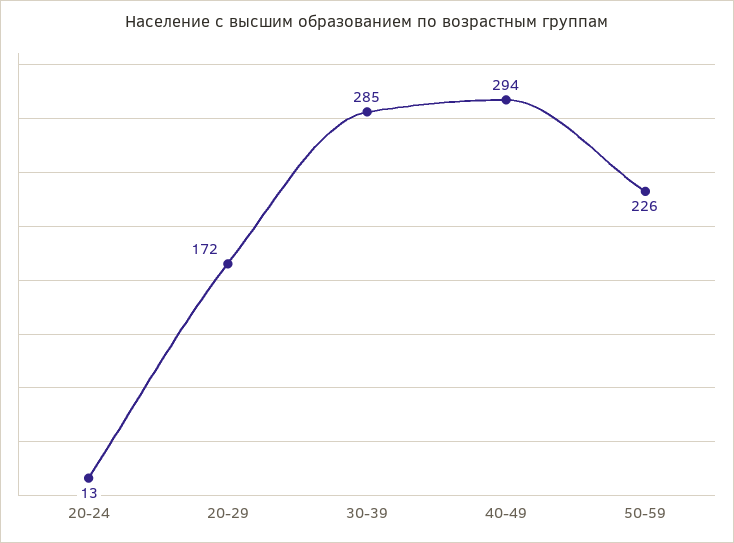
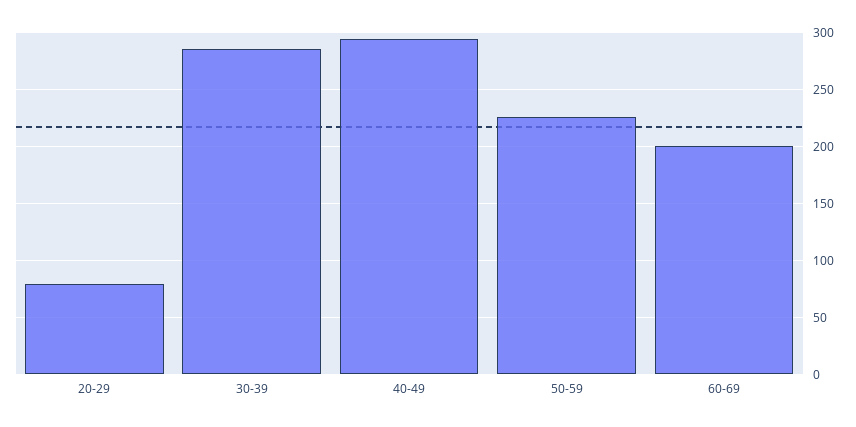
20-24: 13 -> none
20-29: 172 -> 80
60-69: none -> 200

